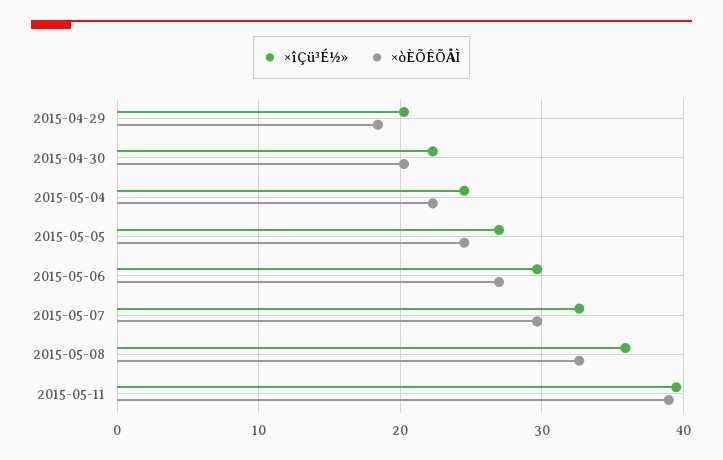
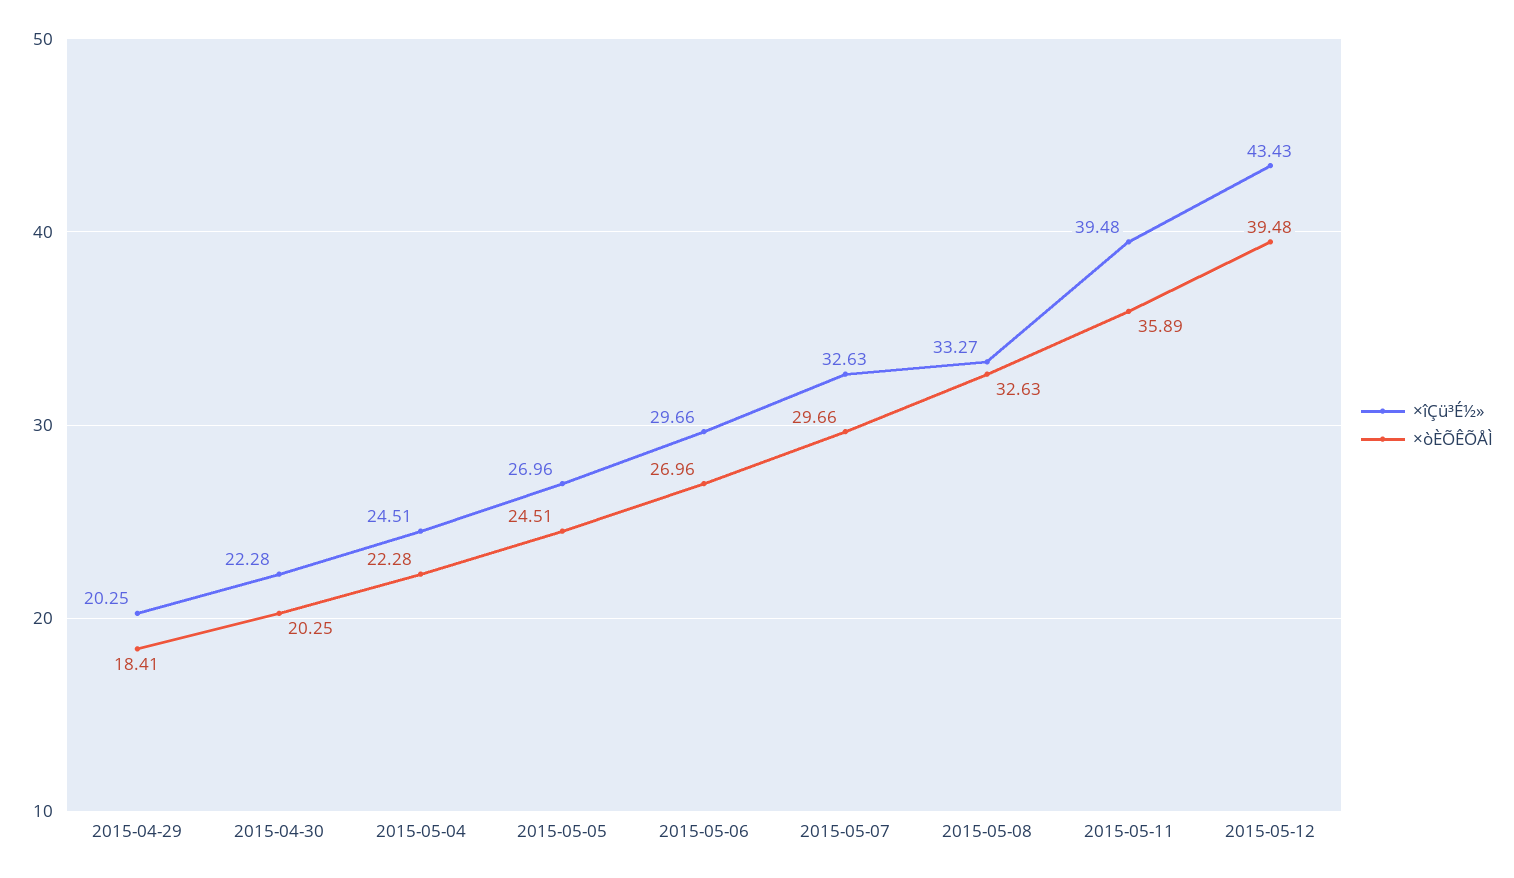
×îÇü³É½», 2015-05-08: 36 -> 33.27
×òÈÕÊÕÅÌ, 2015-05-11: 39 -> 35.89
×îÇü³É½», 2015-05-12: none -> 43.43
×òÈÕÊÕÅÌ, 2015-05-12: none -> 39.48

